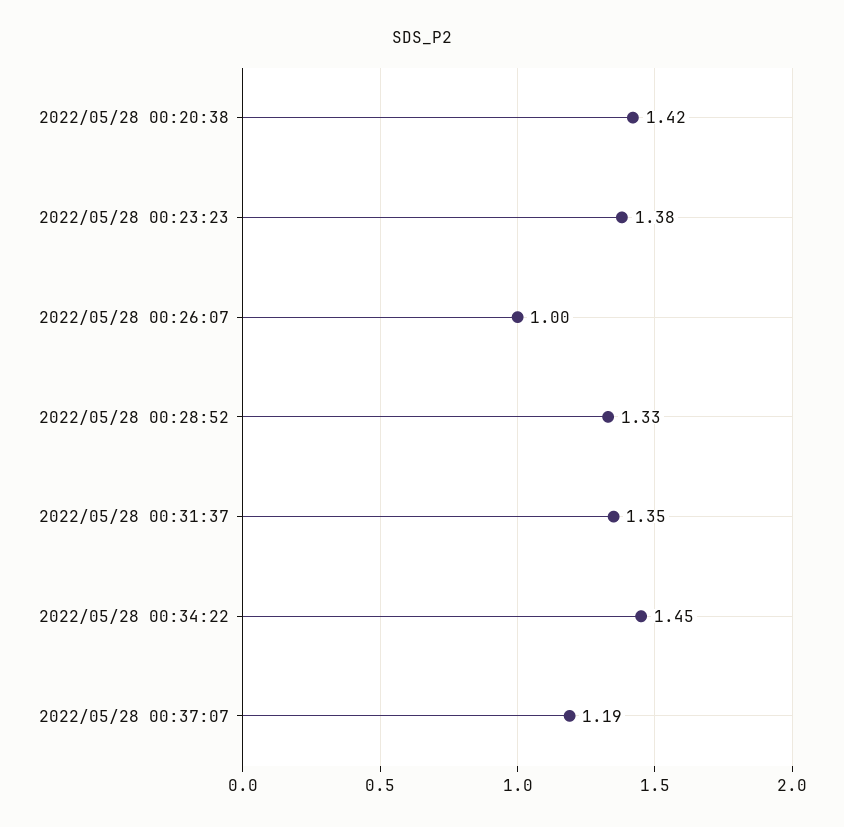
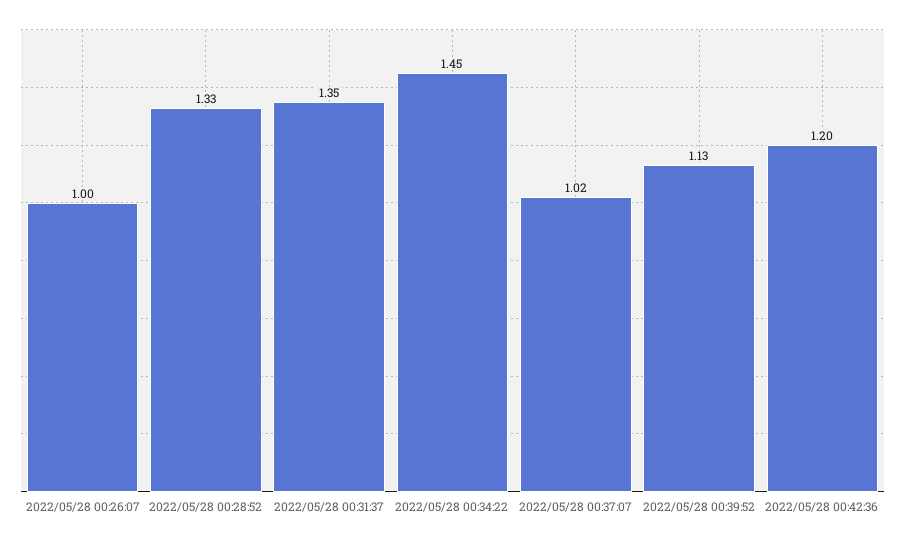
2022/05/28 00:20:38: 1.42 -> none
2022/05/28 00:23:23: 1.38 -> none
2022/05/28 00:37:07: 1.19 -> 1.02
2022/05/28 00:39:52: none -> 1.13
2022/05/28 00:42:36: none -> 1.2

